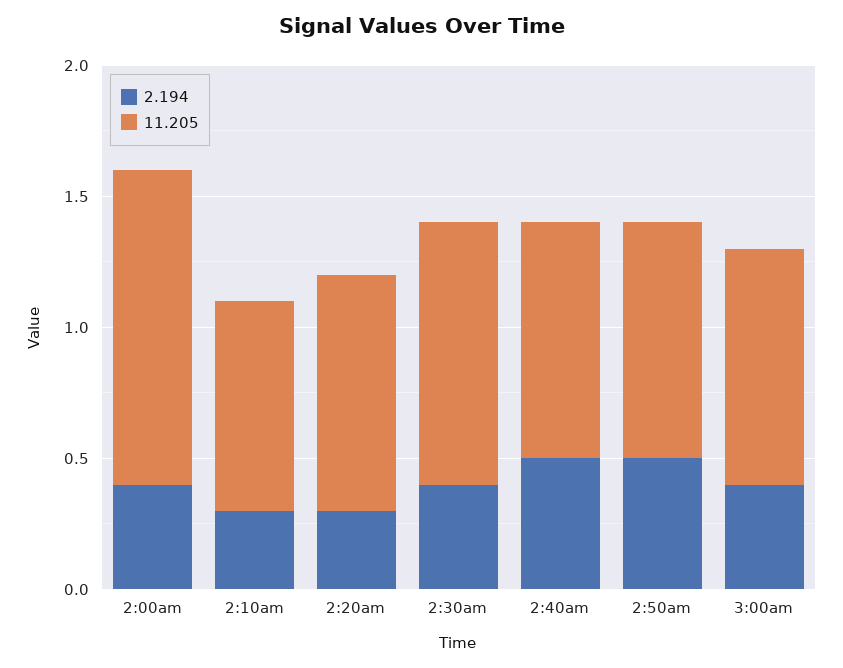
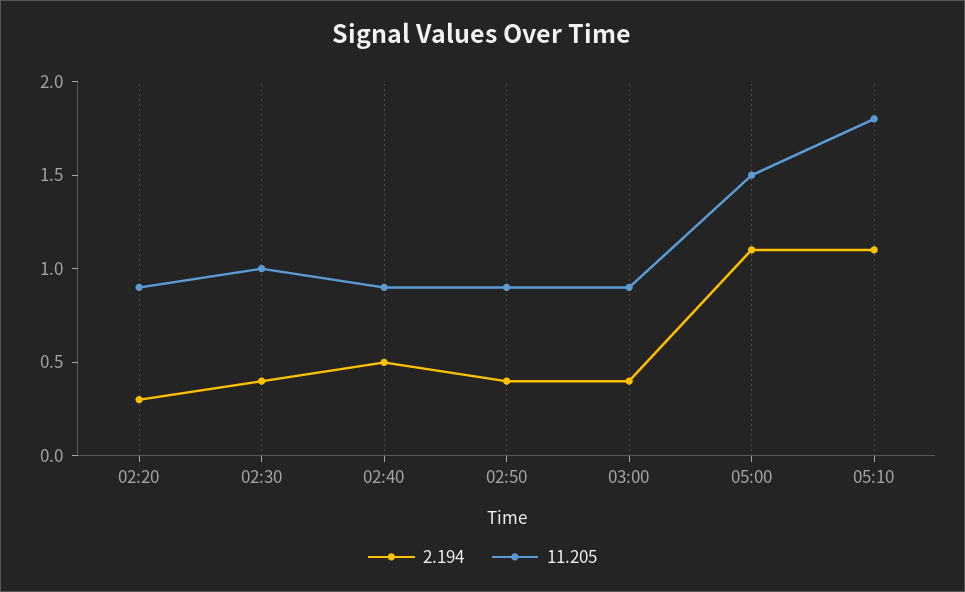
2.194, 2:00am: 0.4 -> none
11.205, 2:00am: 1.2 -> none
2.194, 2:10am: 0.3 -> none
11.205, 2:10am: 0.8 -> none
2.194, 2:50am: 0.5 -> 0.4
2.194, 05:00: none -> 1.1
11.205, 05:00: none -> 1.5
2.194, 05:10: none -> 1.1
11.205, 05:10: none -> 1.8

